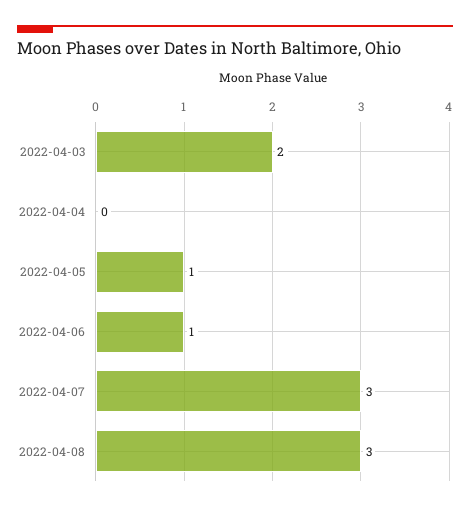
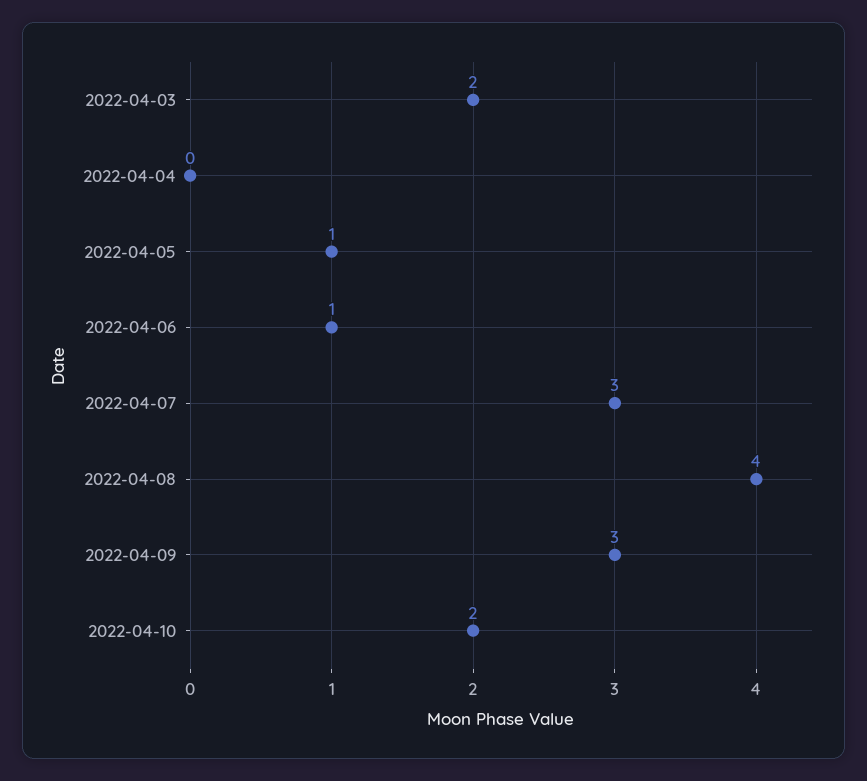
2022-04-08: 3 -> 4
2022-04-09: none -> 3
2022-04-10: none -> 2

